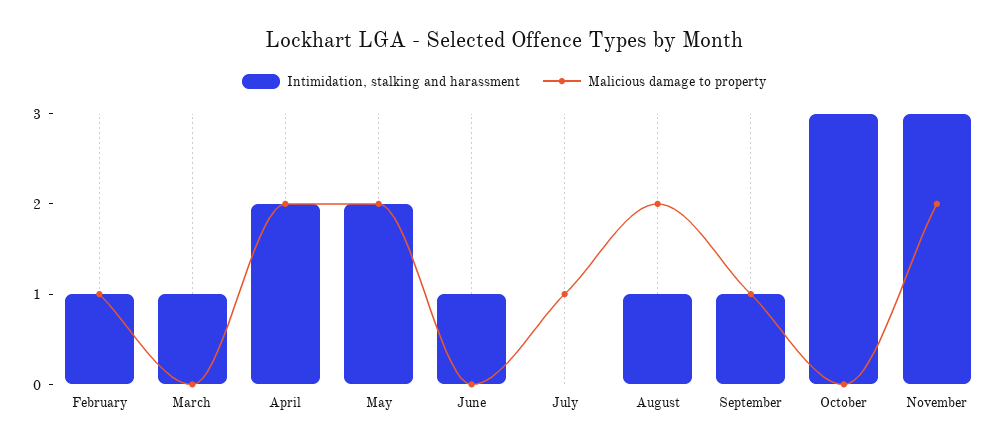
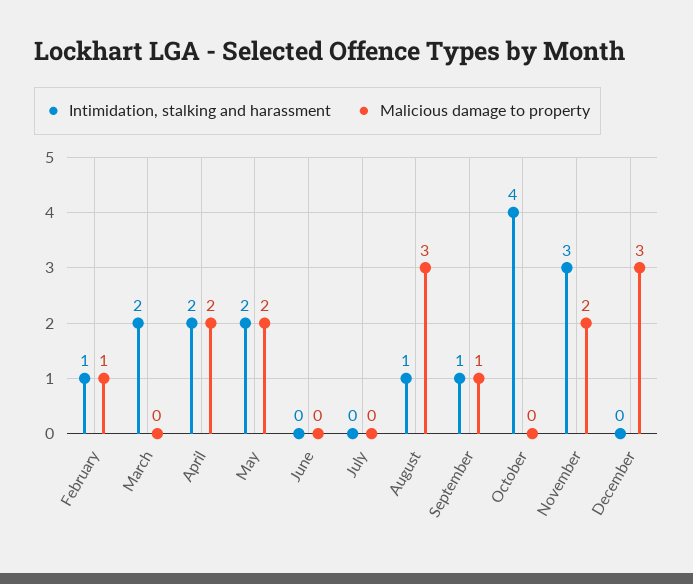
Intimidation, stalking and harassment, March: 1 -> 2
Intimidation, stalking and harassment, June: 1 -> 0
Malicious damage to property, July: 1 -> 0
Malicious damage to property, August: 2 -> 3
Intimidation, stalking and harassment, October: 3 -> 4
Intimidation, stalking and harassment, December: none -> 0
Malicious damage to property, December: none -> 3

